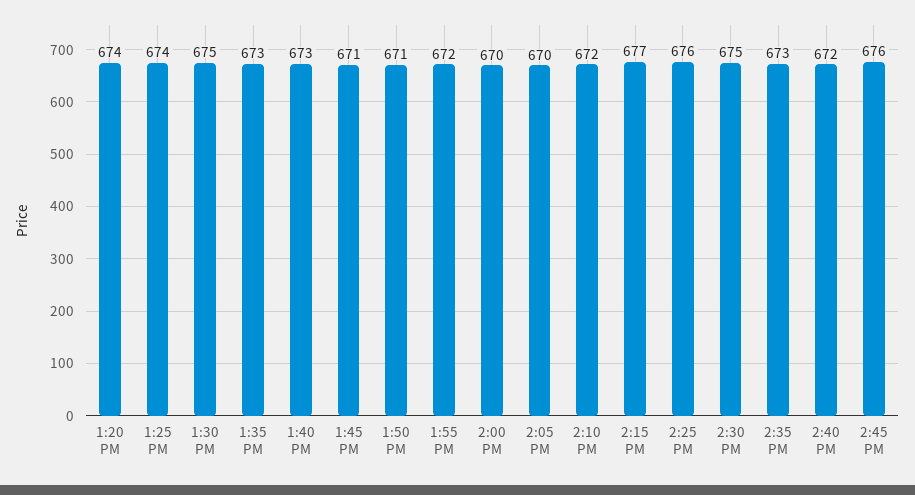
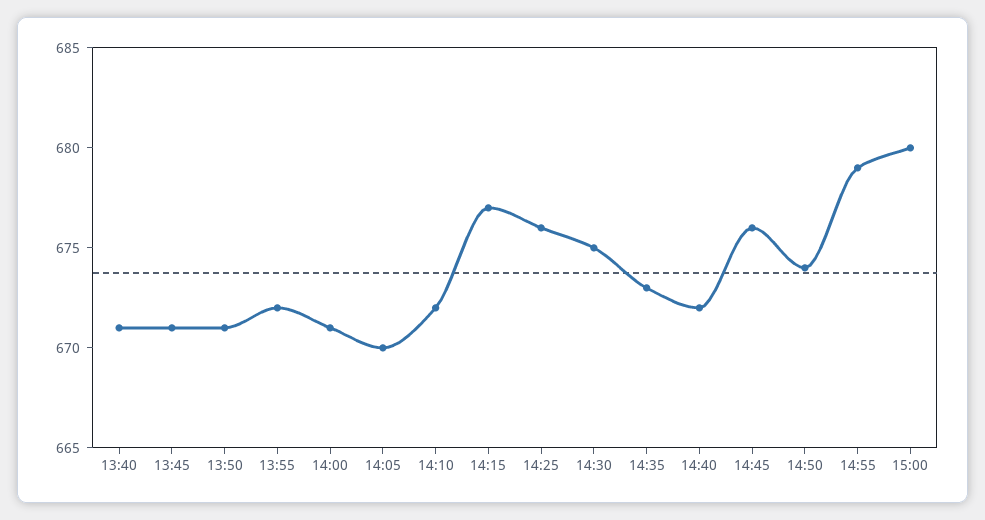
1:20 PM: 674 -> none
1:25 PM: 674 -> none
1:30 PM: 675 -> none
1:35 PM: 673 -> none
1:40 PM: 673 -> 671
2:00 PM: 670 -> 671
14:50: none -> 674
14:55: none -> 679
15:00: none -> 680

